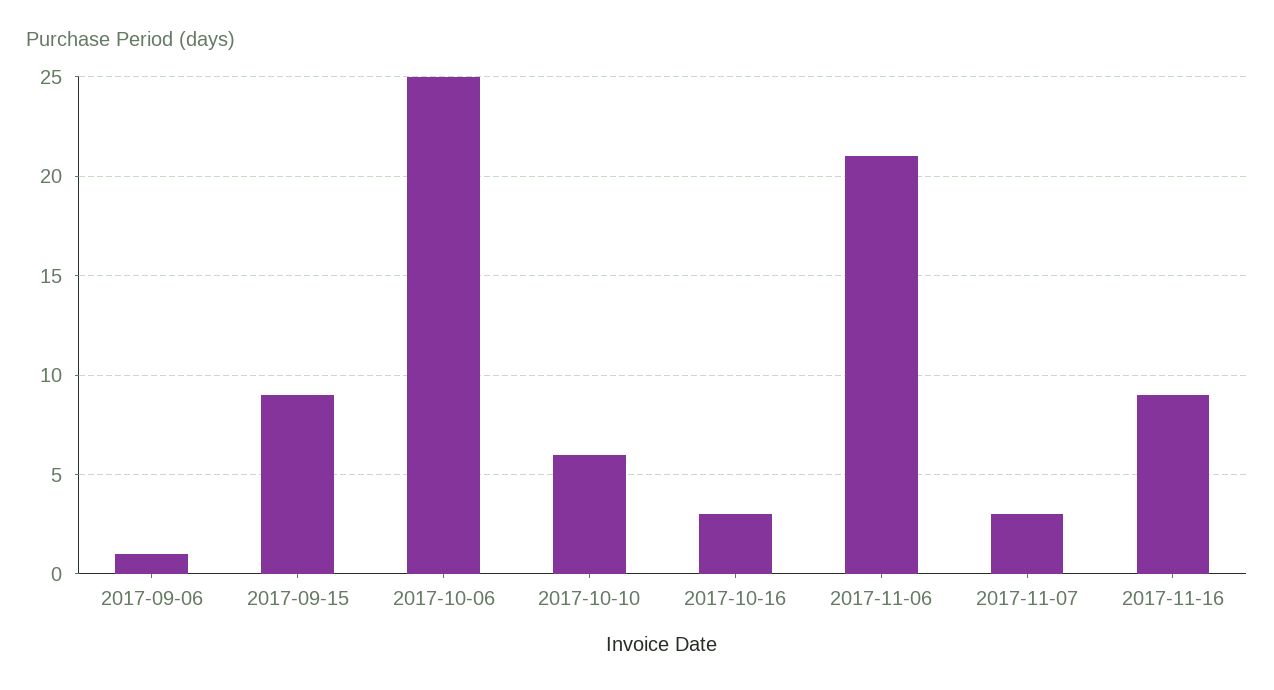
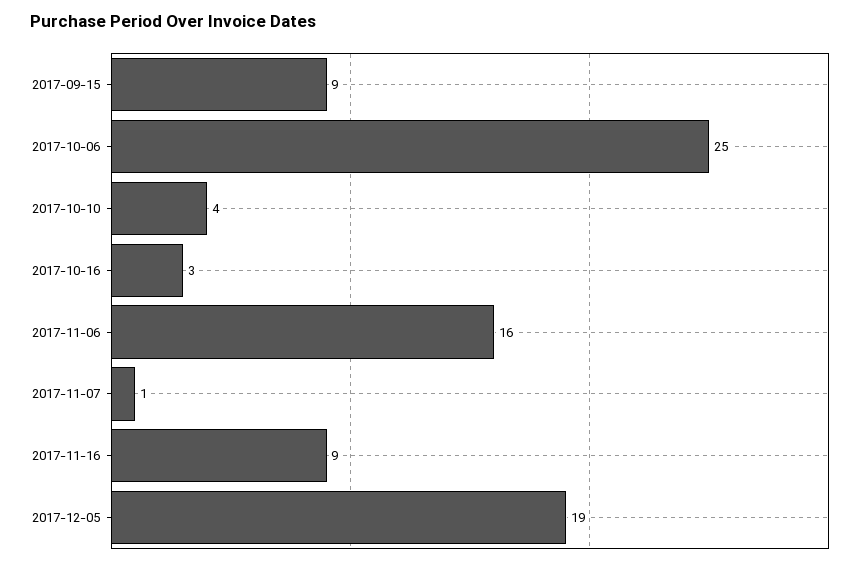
2017-09-06: 1 -> none
2017-10-10: 6 -> 4
2017-11-06: 21 -> 16
2017-11-07: 3 -> 1
2017-12-05: none -> 19

